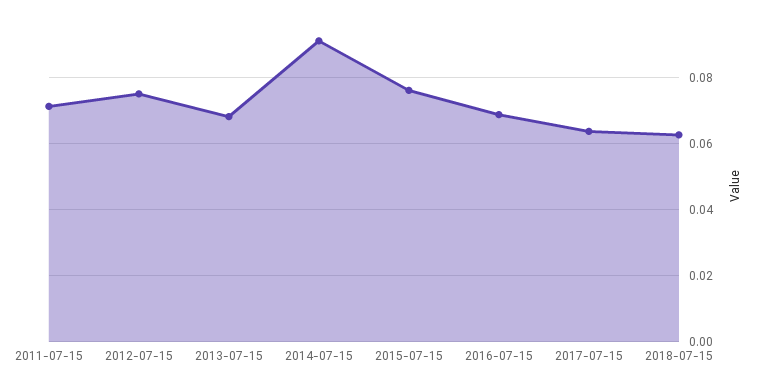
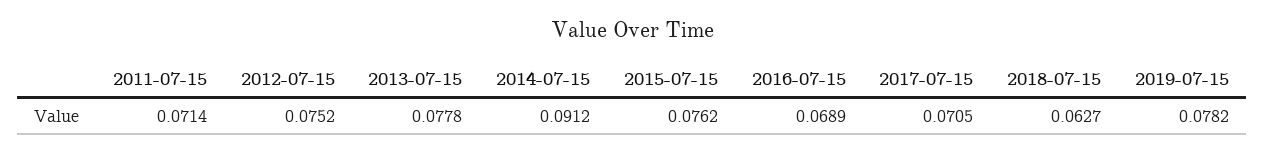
2013-07-15: 0.068 -> 0.0778
2017-07-15: 0.064 -> 0.0705
2019-07-15: none -> 0.0782

